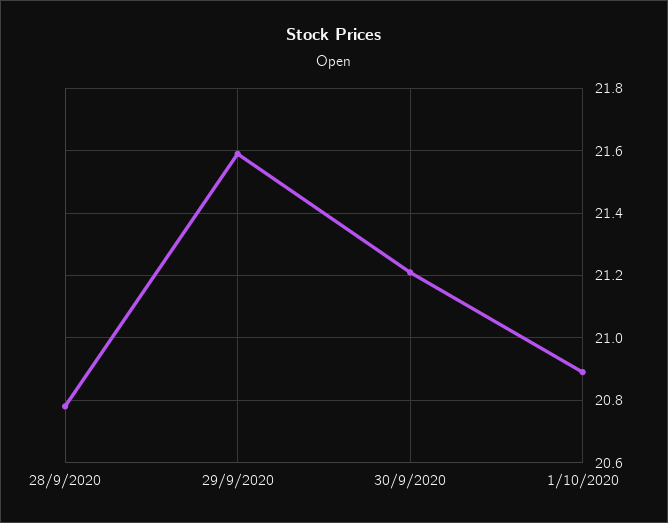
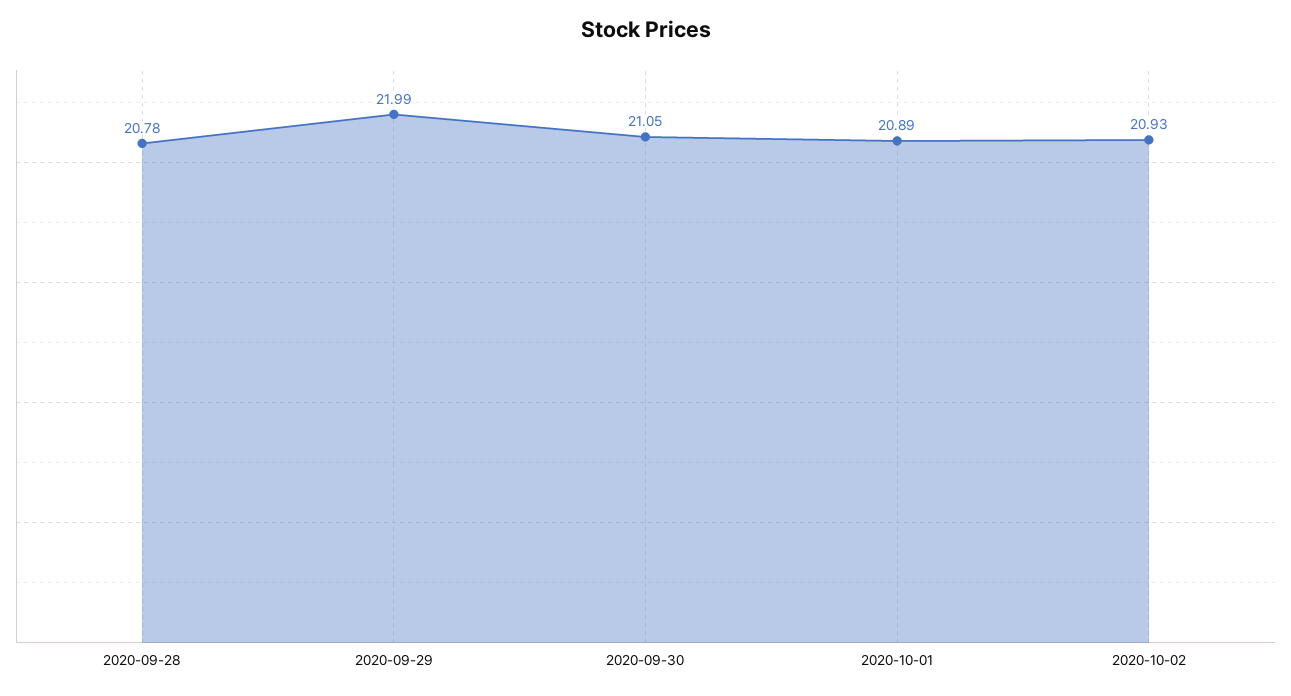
29/9/2020: 21.6 -> 21.99
30/9/2020: 21.2 -> 21.05
2020-10-02: none -> 20.93

